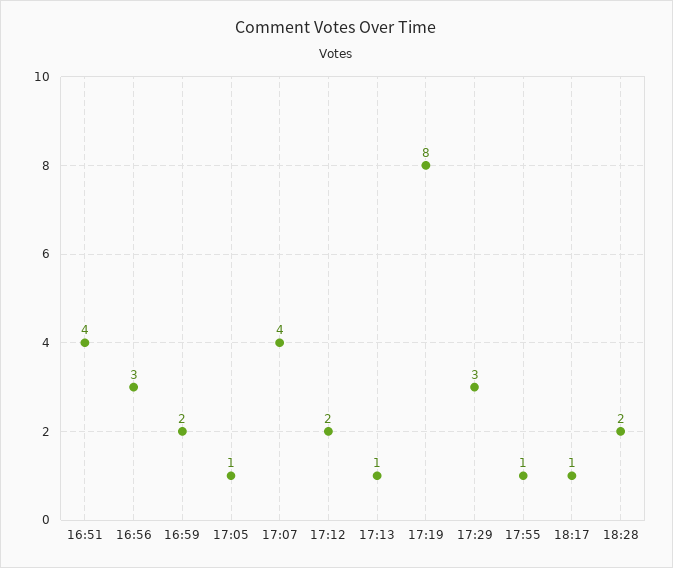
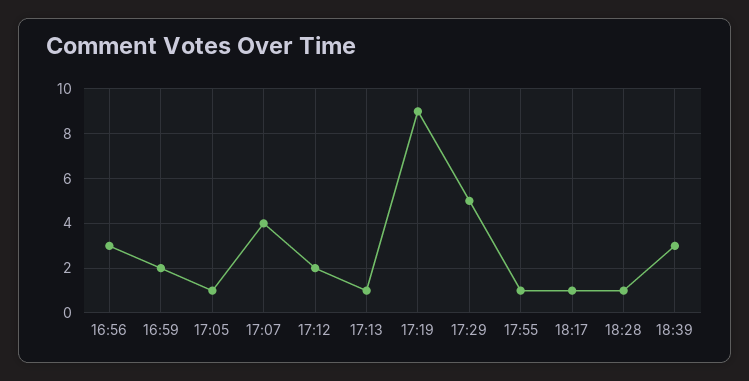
16:51: 4 -> none
17:19: 8 -> 9
17:29: 3 -> 5
18:28: 2 -> 1
18:39: none -> 3

